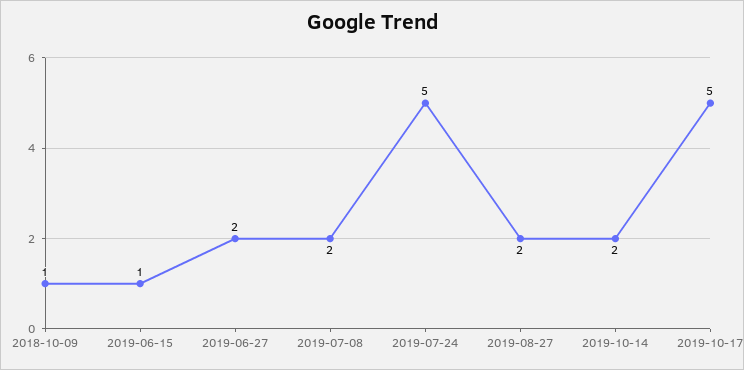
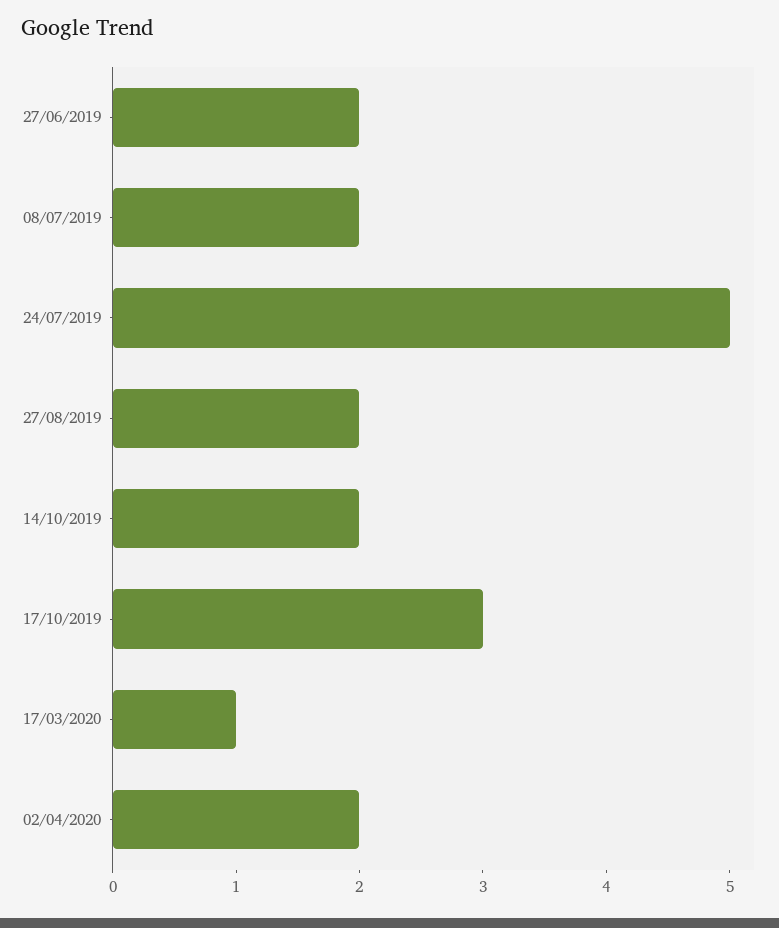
2018-10-09: 1 -> none
2019-06-15: 1 -> none
2019-10-17: 5 -> 3
17/03/2020: none -> 1
02/04/2020: none -> 2

